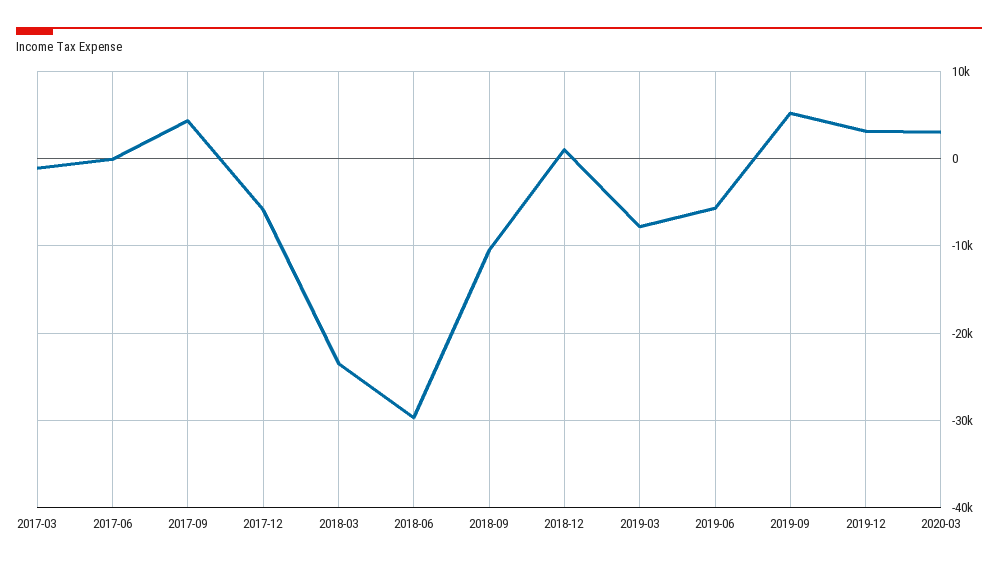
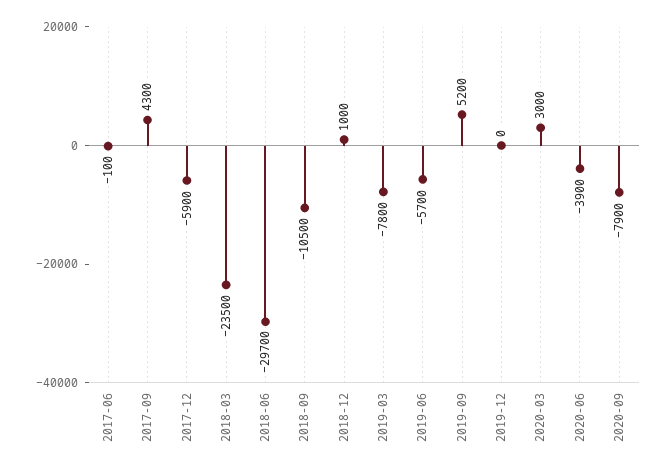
2017-03: -1000 -> none
2019-12: 3000 -> 0
2020-06: none -> -3900
2020-09: none -> -7900

